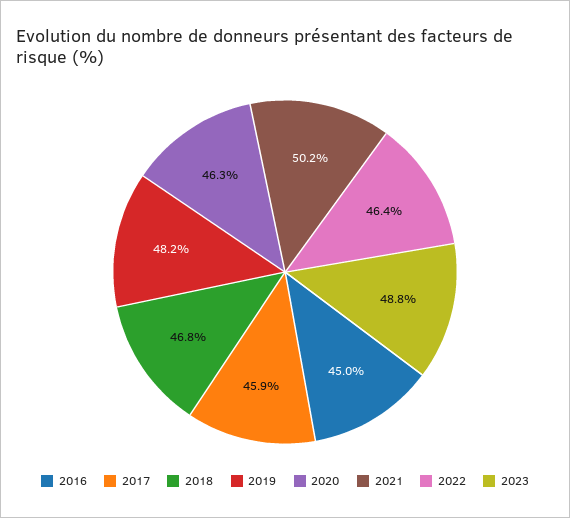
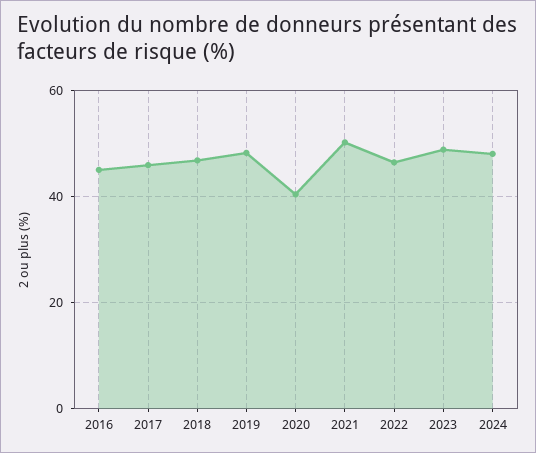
2020: 46.3 -> 40
2024: none -> 48

